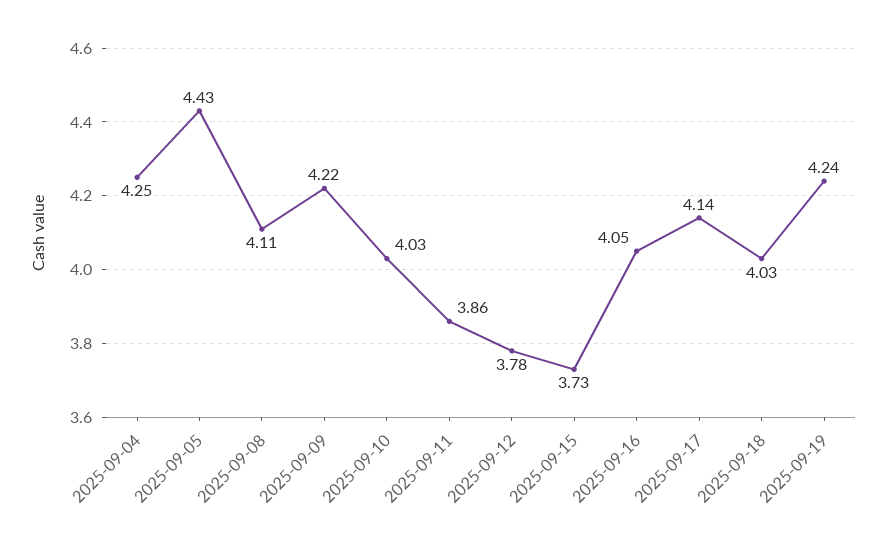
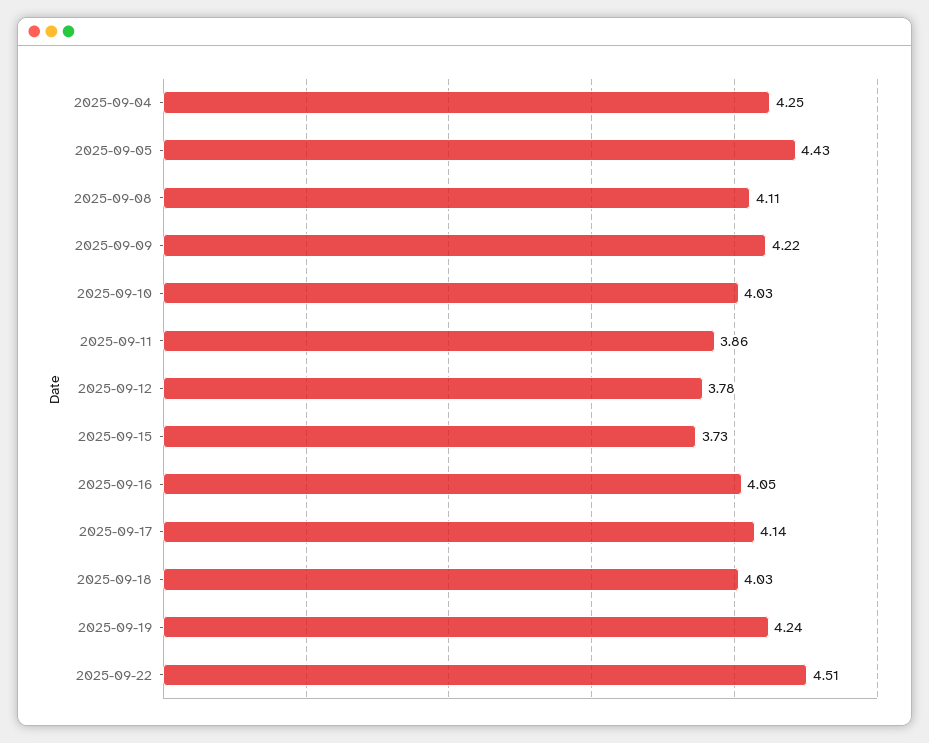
2025-09-22: none -> 4.51

